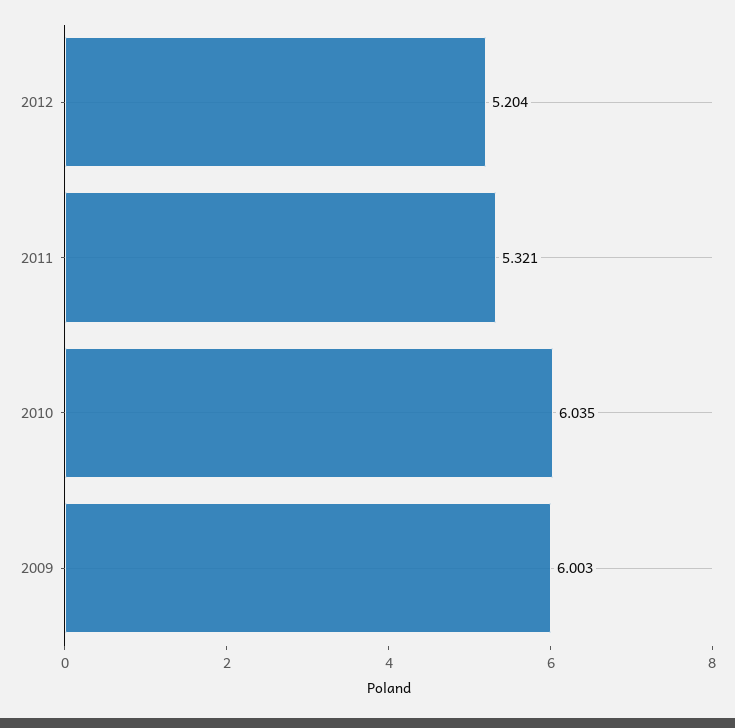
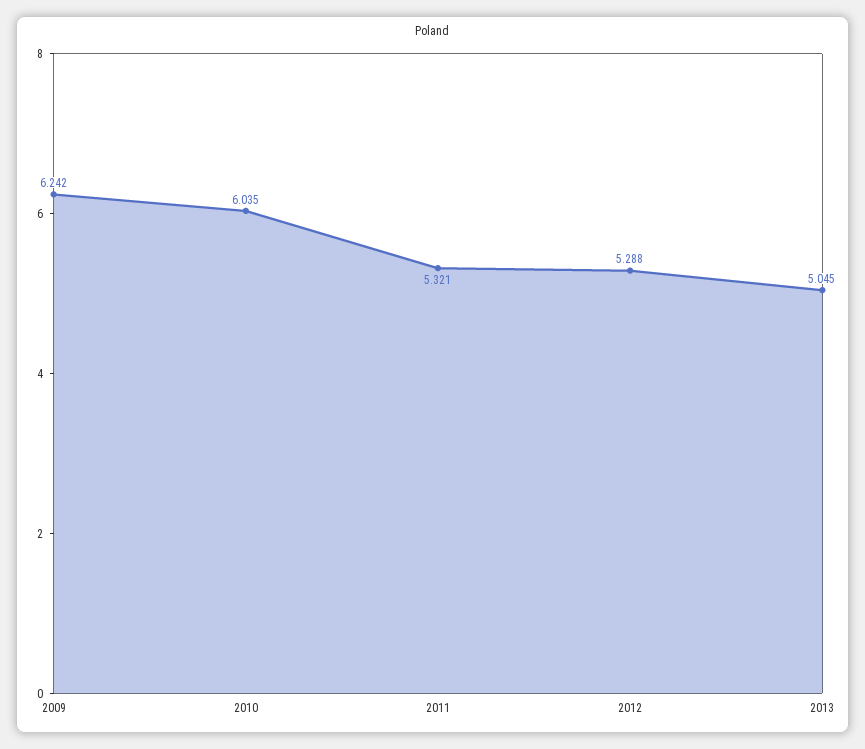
2012: 5.204 -> 5.288
2009: 6.003 -> 6.242
2013: none -> 5.045

